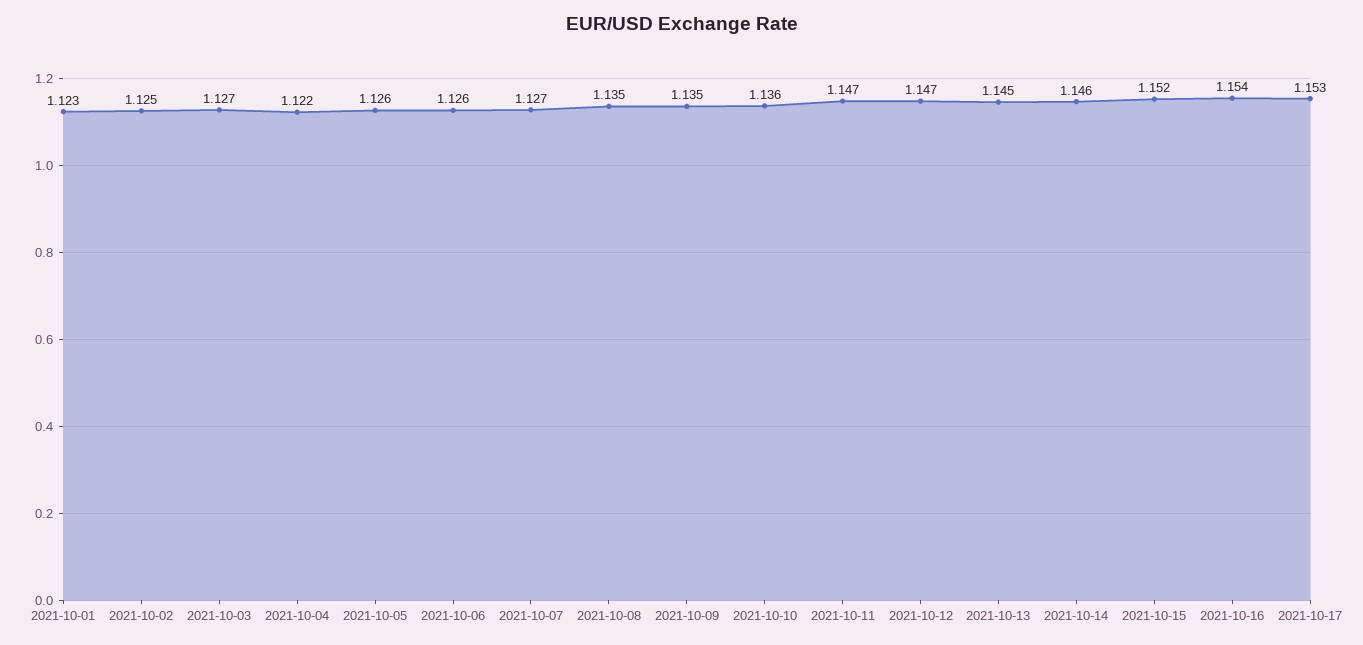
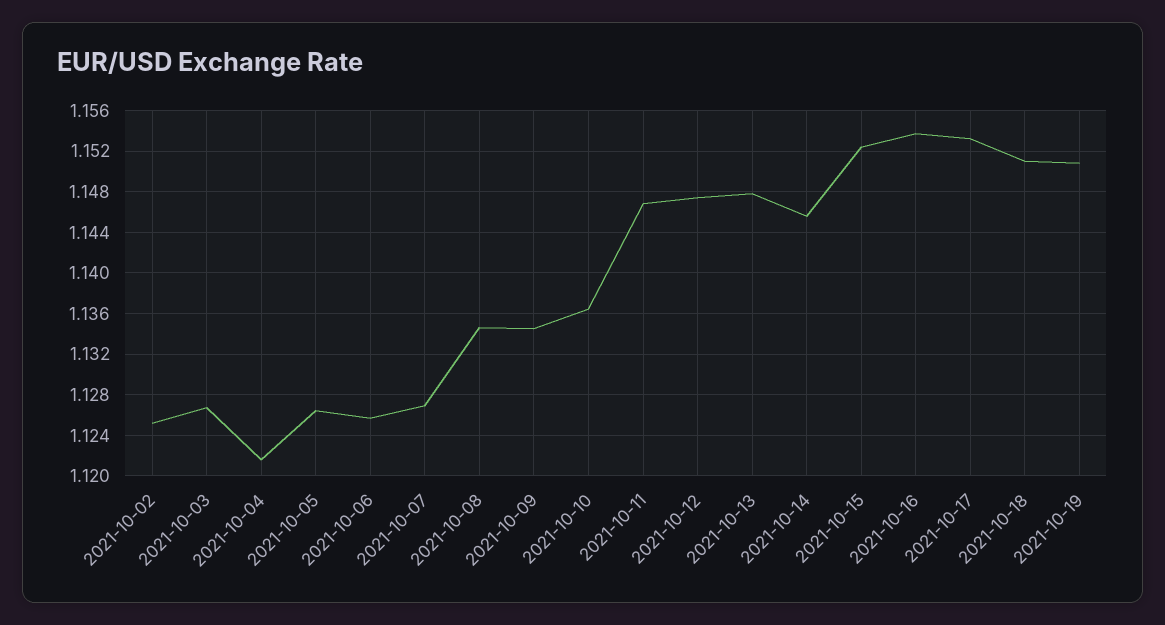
2021-10-01: 1.123 -> none
2021-10-13: 1.145 -> 1.148
2021-10-18: none -> 1.151
2021-10-19: none -> 1.151

